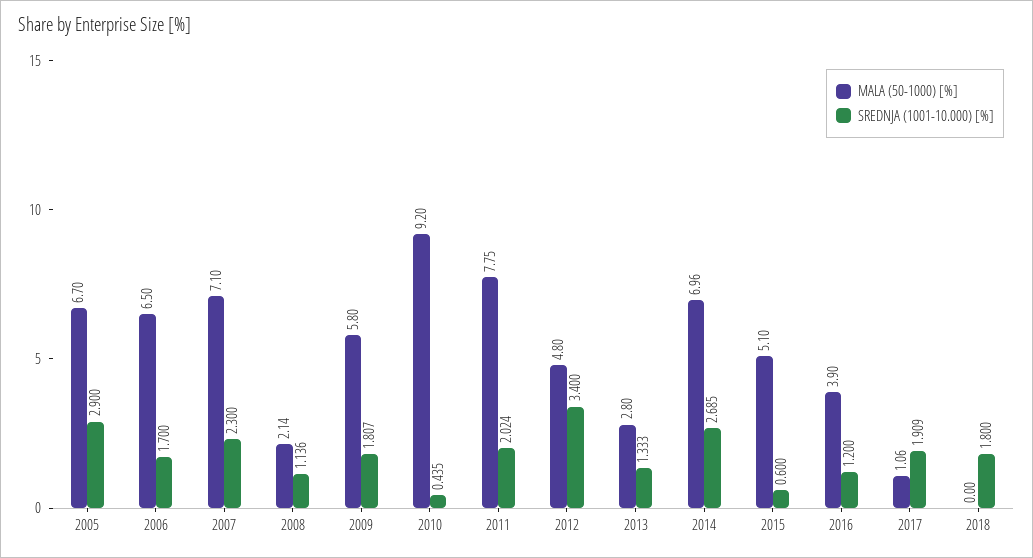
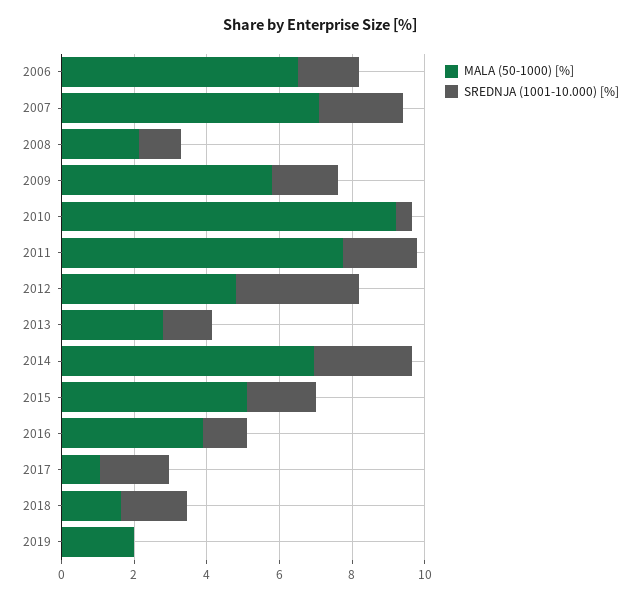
MALA (50-1000) [%], 2005: 6.7 -> none
SREDNJA (1001-10.000) [%], 2005: 2.9 -> none
SREDNJA (1001-10.000) [%], 2015: 0.6 -> 2
MALA (50-1000) [%], 2018: 0 -> 1.5
MALA (50-1000) [%], 2019: none -> 2
SREDNJA (1001-10.000) [%], 2019: none -> 0

